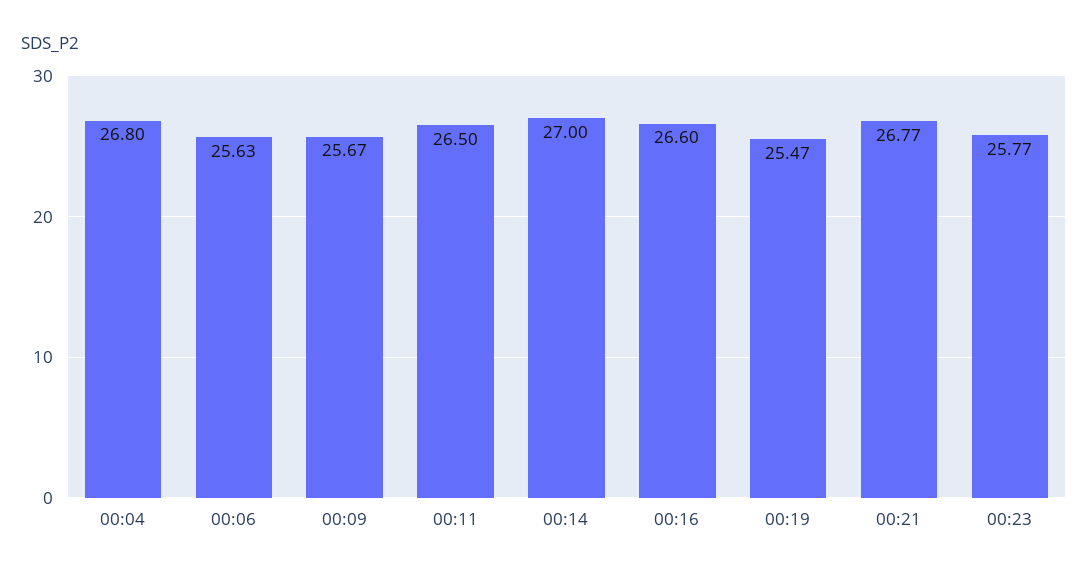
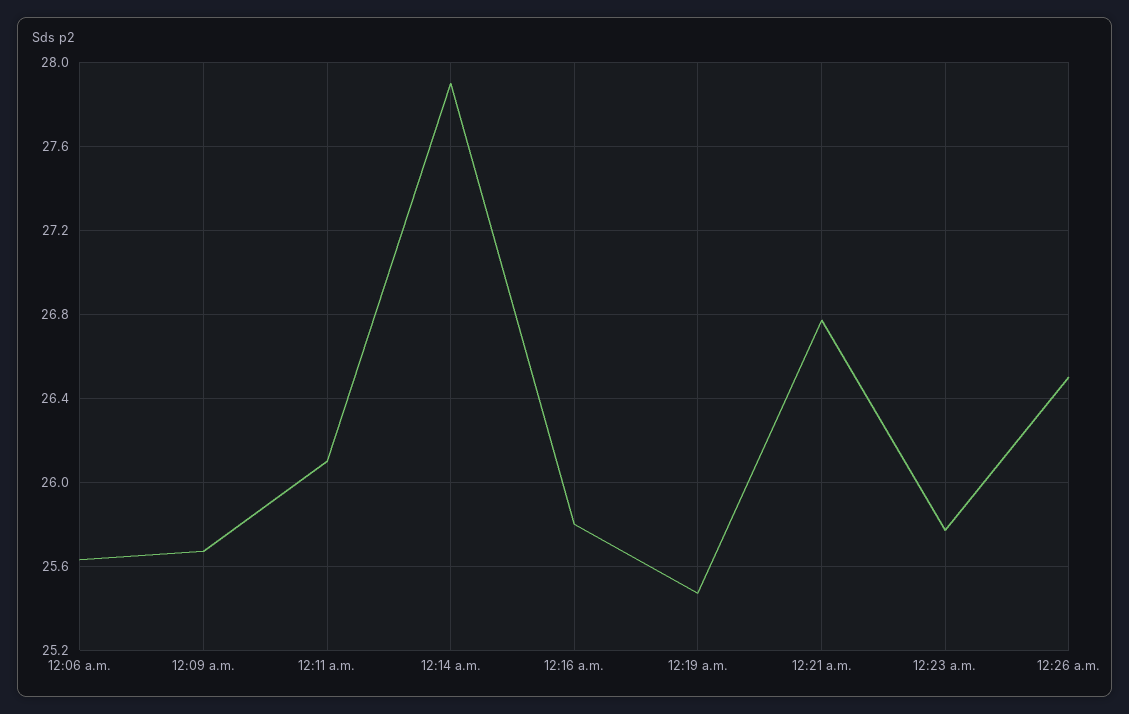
00:04: 26.8 -> none
00:11: 26.5 -> 26.1
00:14: 27 -> 27.9
00:16: 26.6 -> 25.8
12:26 a.m.: none -> 26.5

